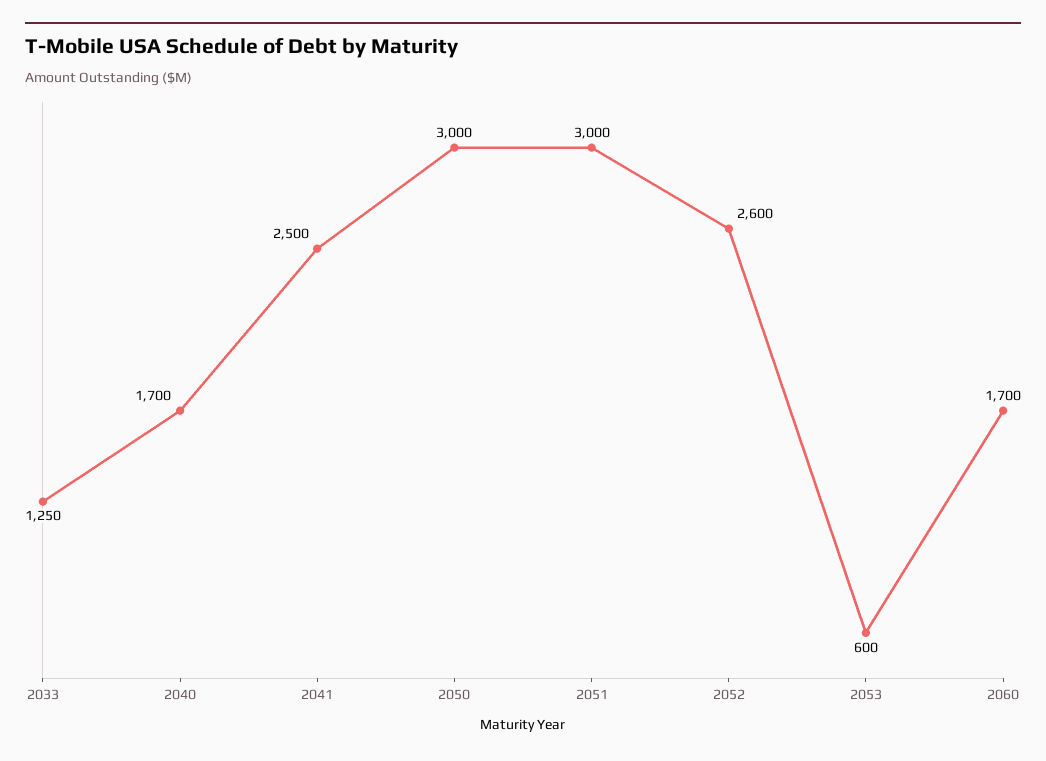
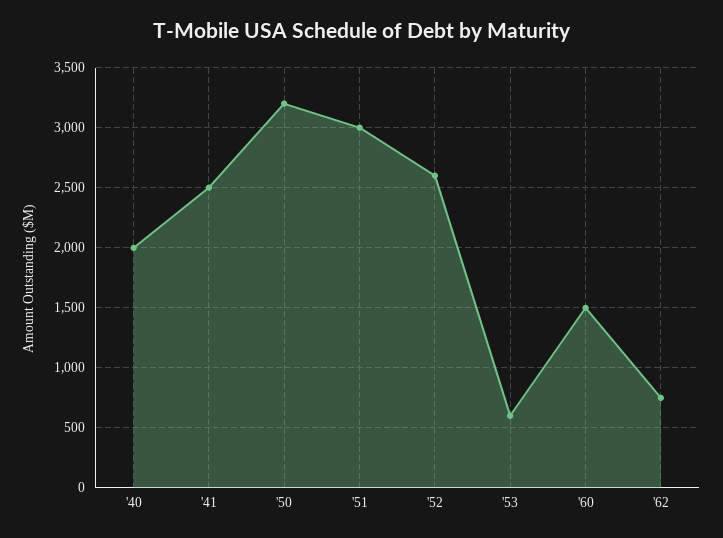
2033: 1250 -> none
2040: 1700 -> 2000
2050: 3000 -> 3200
2060: 1700 -> 1500
'62: none -> 750

